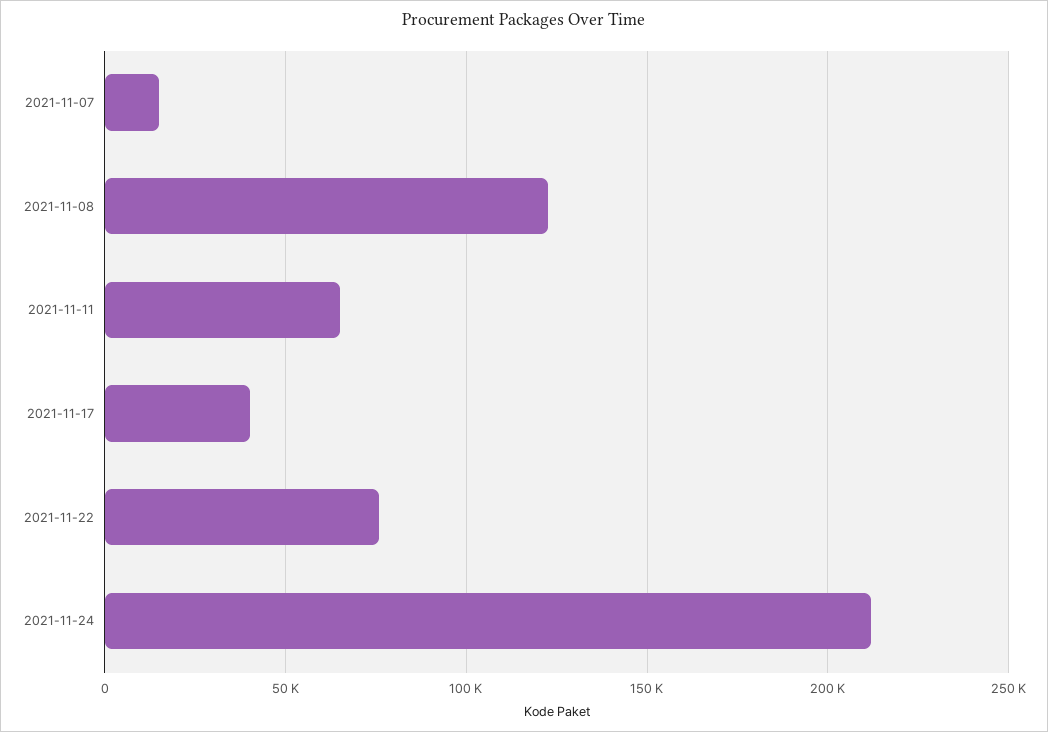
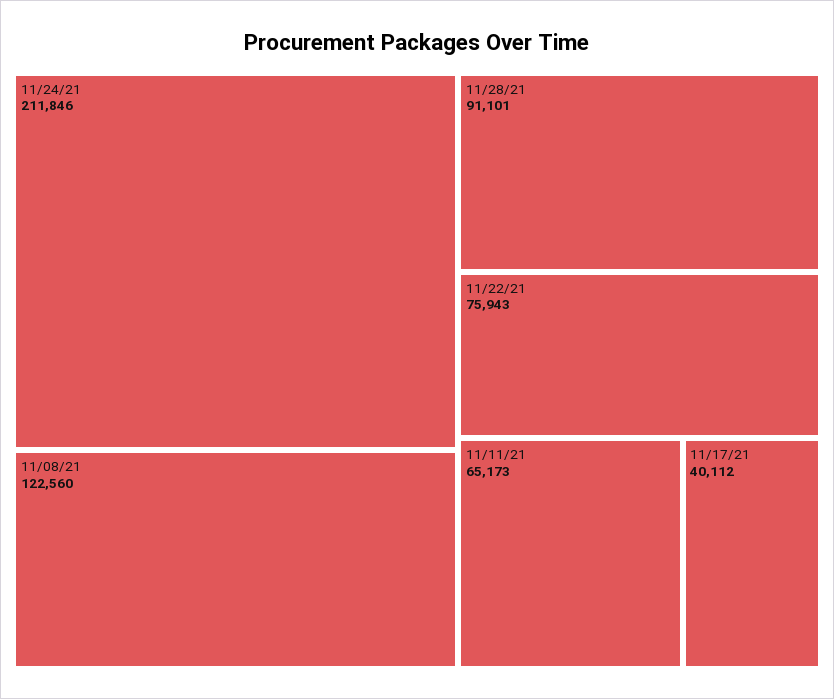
2021-11-07: 15000 -> none
11/28/21: none -> 91101

